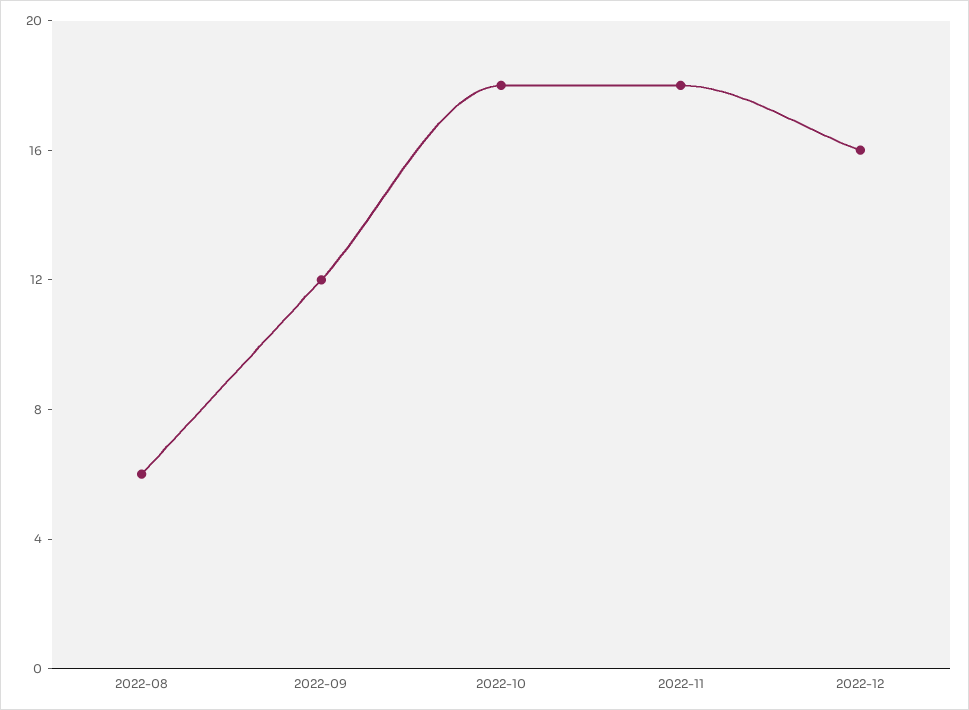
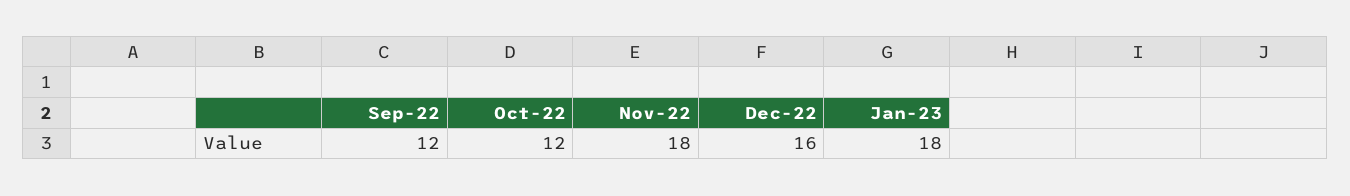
2022-08: 6 -> none
2022-10: 18 -> 12
Jan-23: none -> 18

